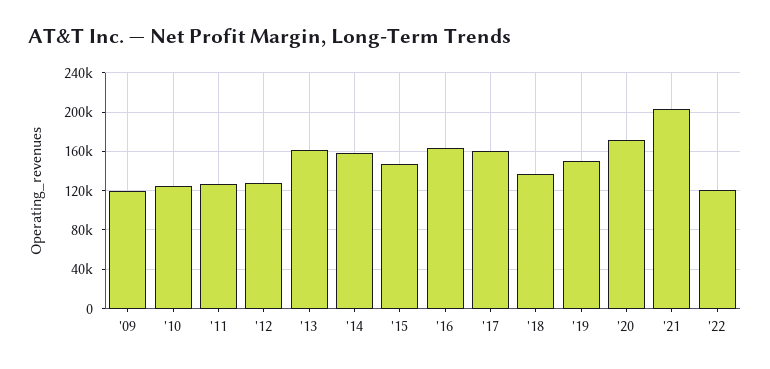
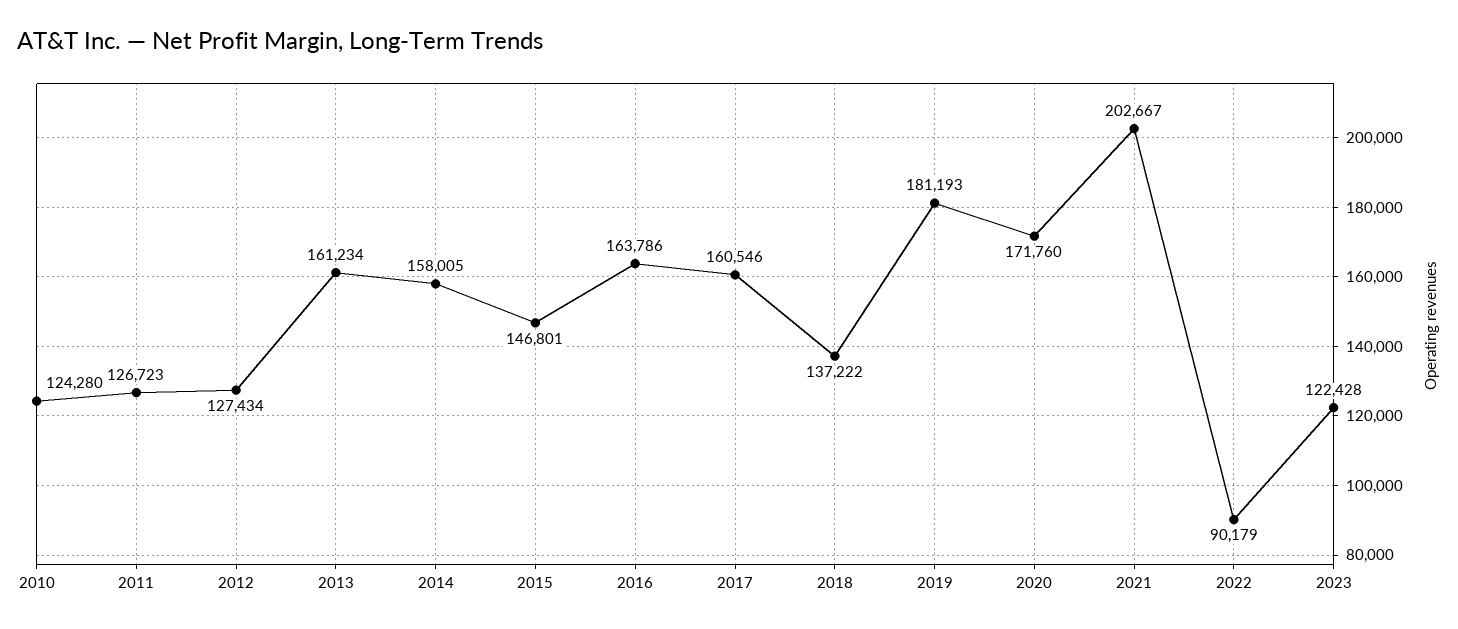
'09: 120000 -> none
'19: 150000 -> 181193
'22: 120000 -> 90179
2023: none -> 122428

